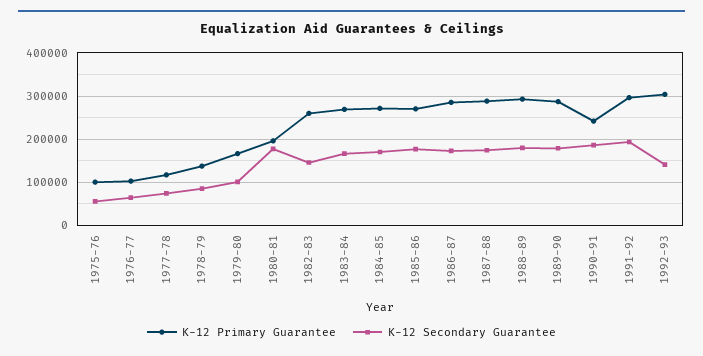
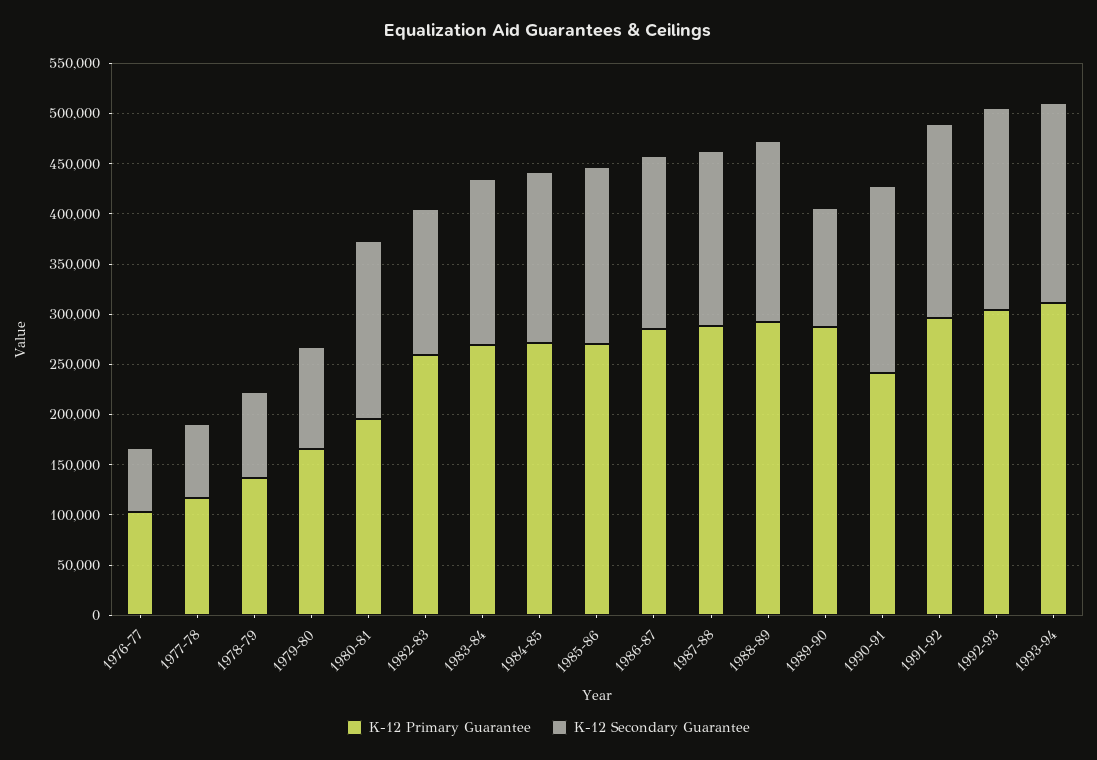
K-12 Primary Guarantee, 1975-76: 100000 -> none
K-12 Secondary Guarantee, 1975-76: 60000 -> none
K-12 Secondary Guarantee, 1989-90: 180000 -> 120000
K-12 Secondary Guarantee, 1992-93: 140000 -> 200000
K-12 Primary Guarantee, 1993-94: none -> 310000
K-12 Secondary Guarantee, 1993-94: none -> 200000

